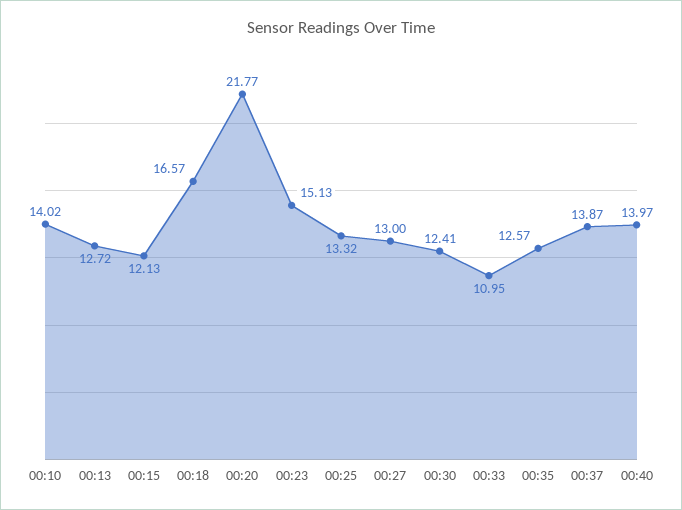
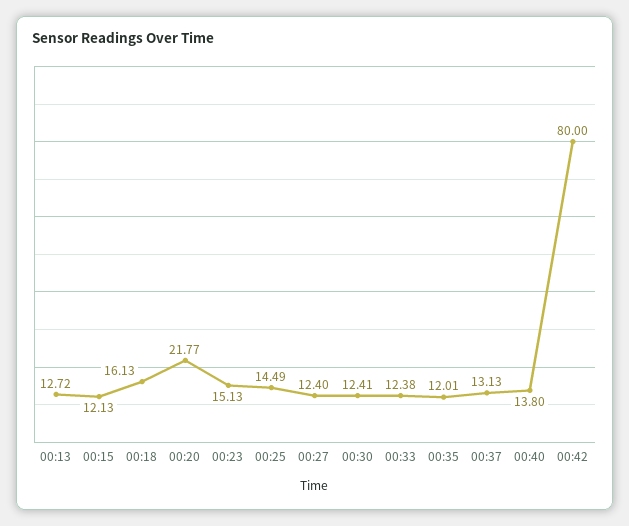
00:10: 14.02 -> none
00:18: 16.57 -> 16.13
00:25: 13.32 -> 14.49
00:27: 13 -> 12.4
00:33: 10.95 -> 12.38
00:35: 12.57 -> 12.01
00:37: 13.87 -> 13.13
00:40: 13.97 -> 13.8
00:42: none -> 80

